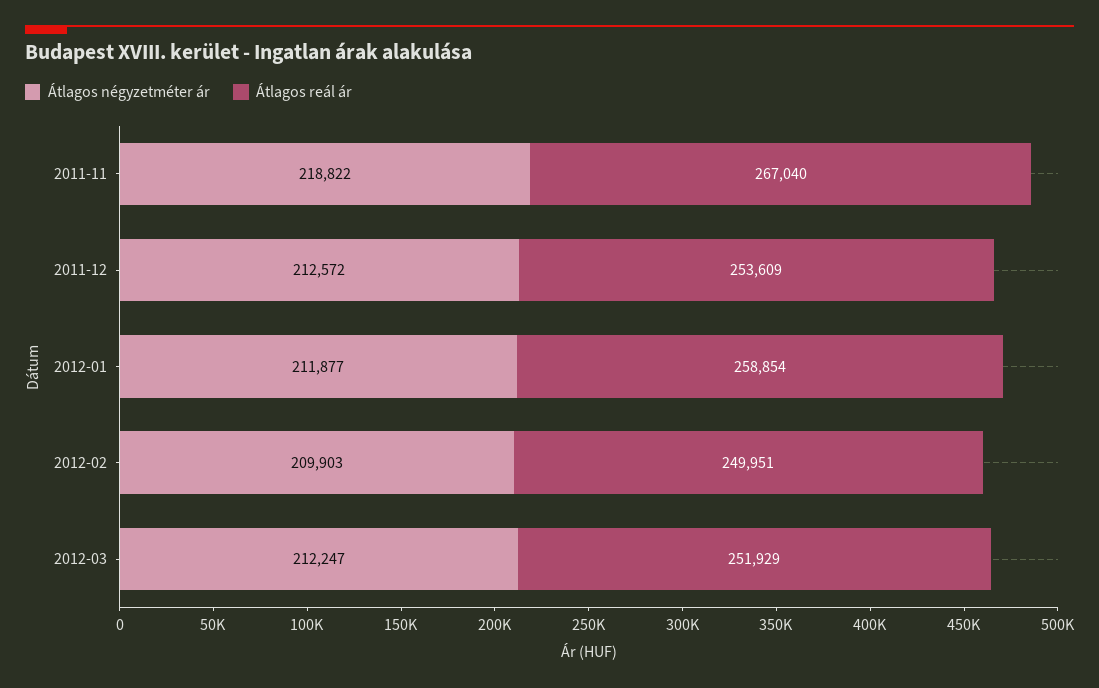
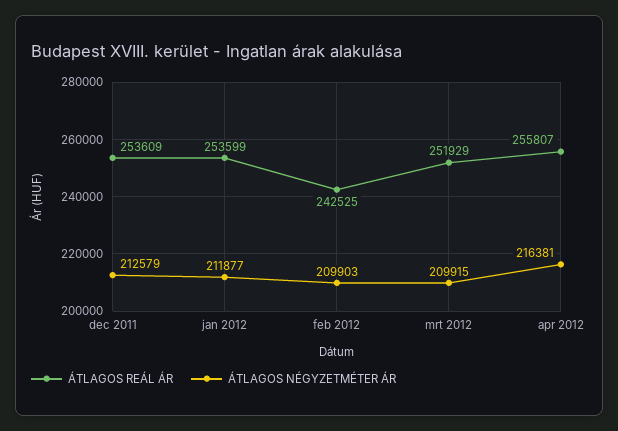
Átlagos négyzetméter ár, 2011-11: 218822 -> none
Átlagos reál ár, 2011-11: 267040 -> none
Átlagos négyzetméter ár, 2011-12: 212572 -> 212579
Átlagos reál ár, 2012-01: 258854 -> 253599
Átlagos reál ár, 2012-02: 249951 -> 242525
Átlagos négyzetméter ár, 2012-03: 212247 -> 209915
Átlagos reál ár, apr 2012: none -> 255807
Átlagos négyzetméter ár, apr 2012: none -> 216381

